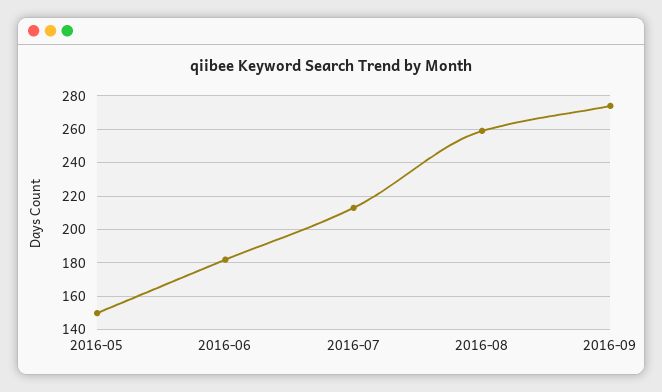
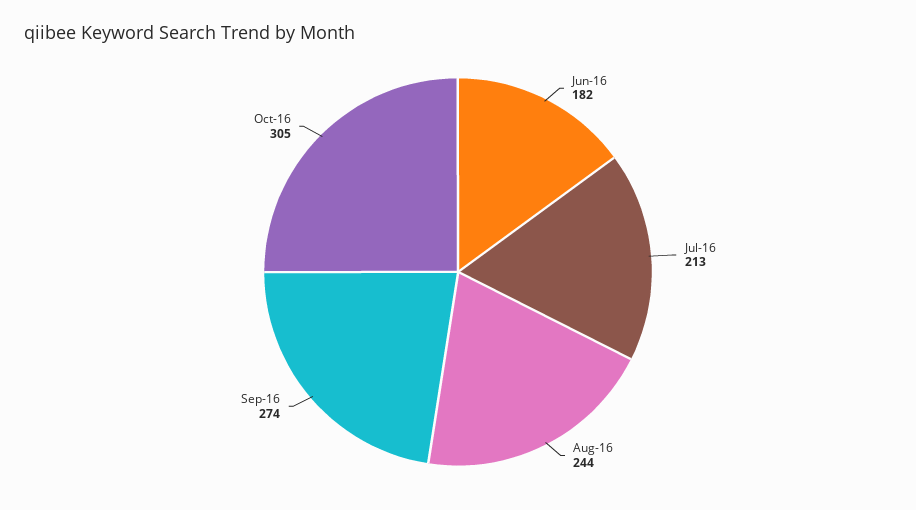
2016-05: 150 -> none
2016-08: 260 -> 244
Oct-16: none -> 305

